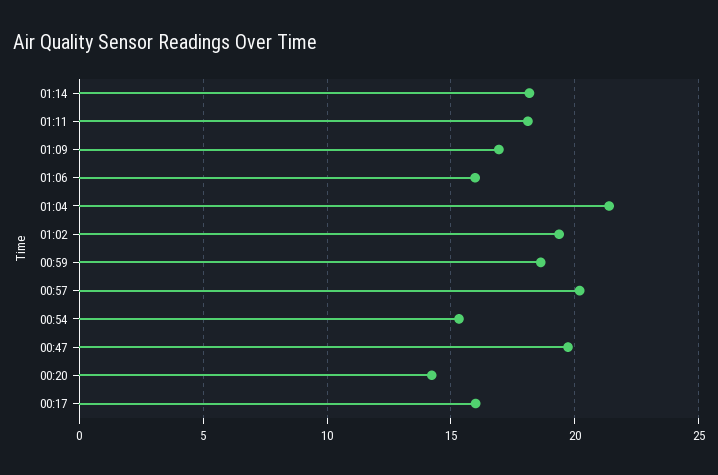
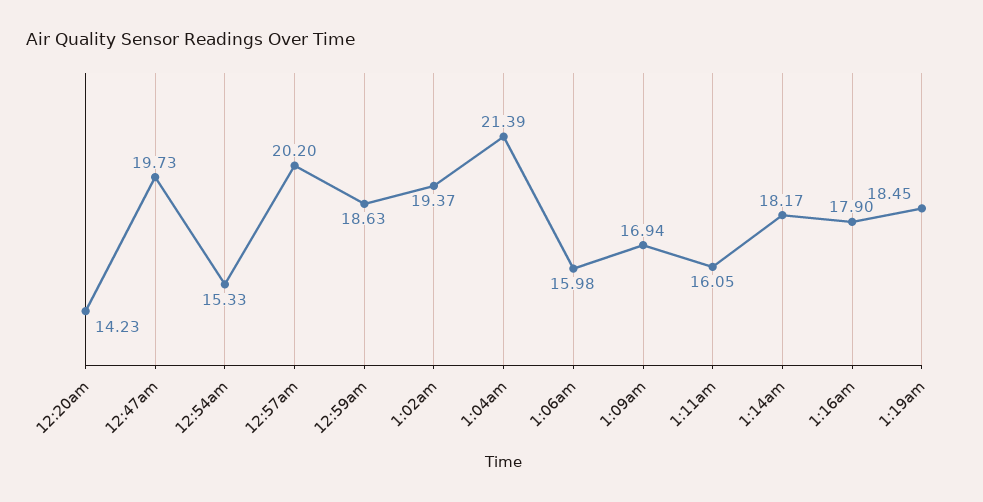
01:11: 18 -> 16.05
00:17: 16 -> none
1:16am: none -> 17.9
1:19am: none -> 18.45

